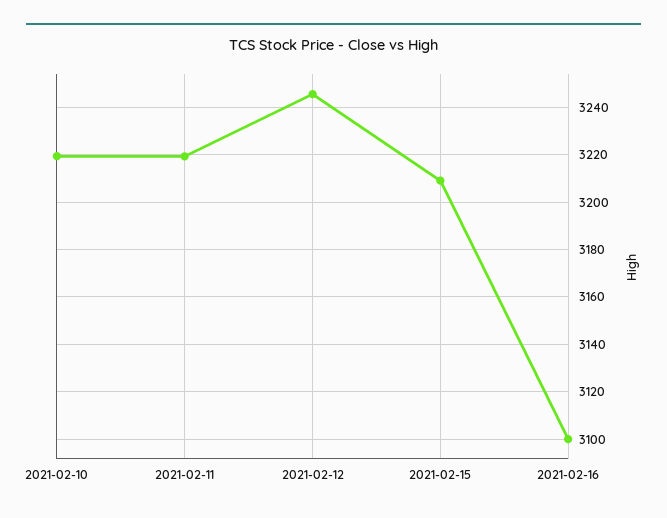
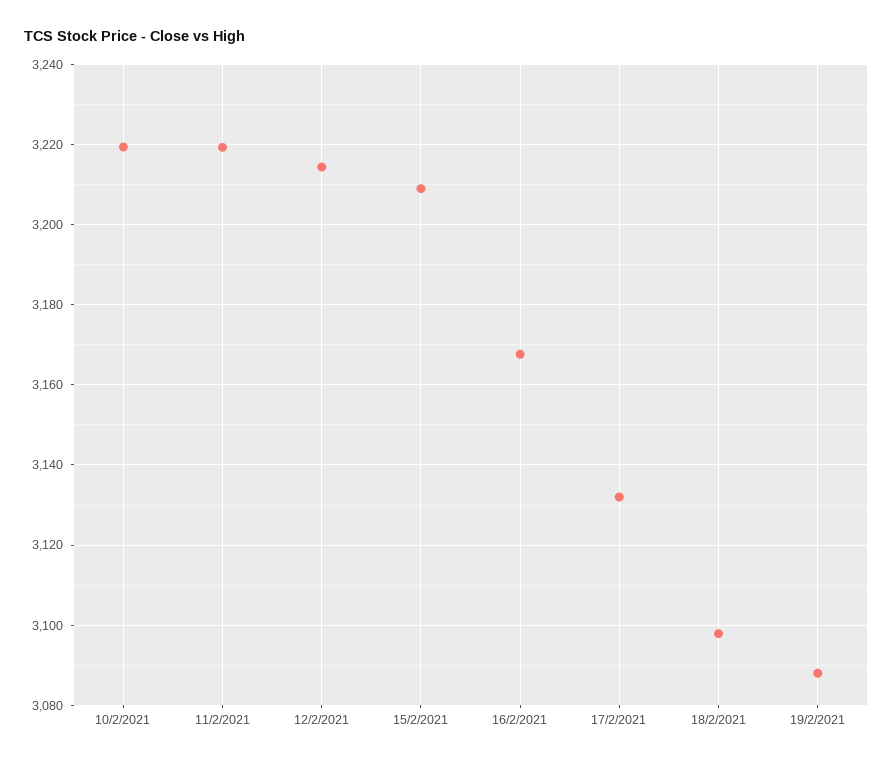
2021-02-12: 3245 -> 3214
2021-02-16: 3100 -> 3168
17/2/2021: none -> 3132
18/2/2021: none -> 3098
19/2/2021: none -> 3088

